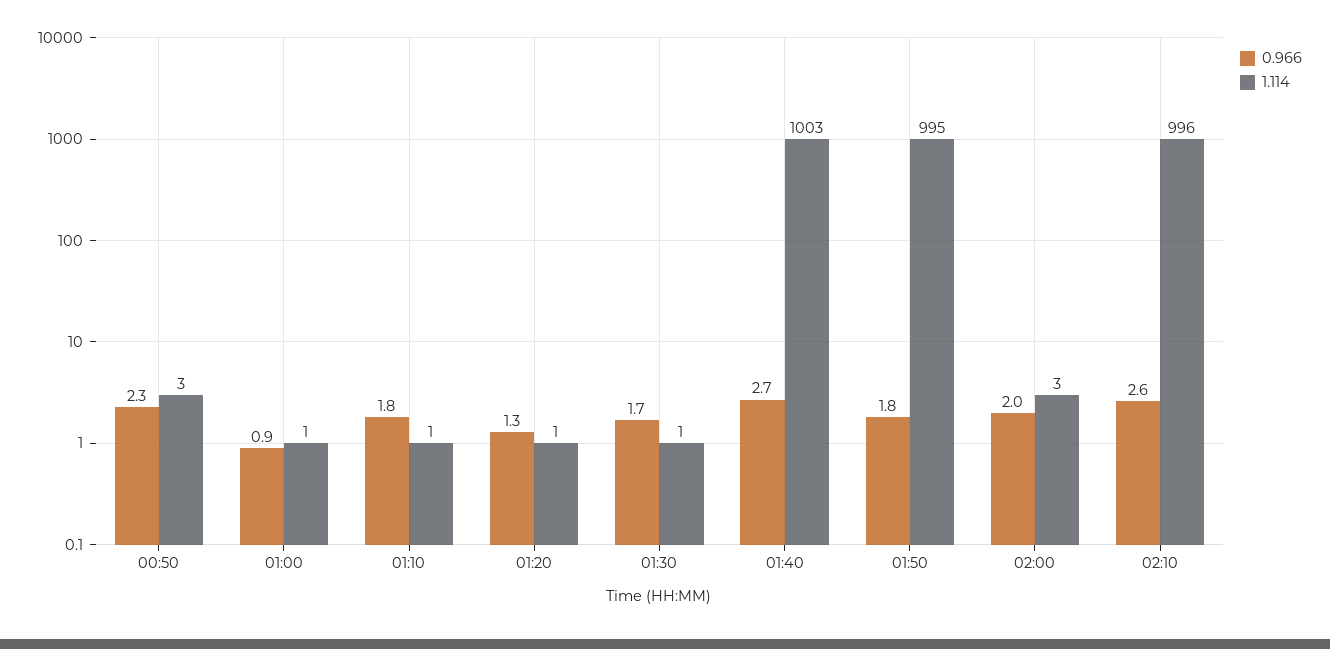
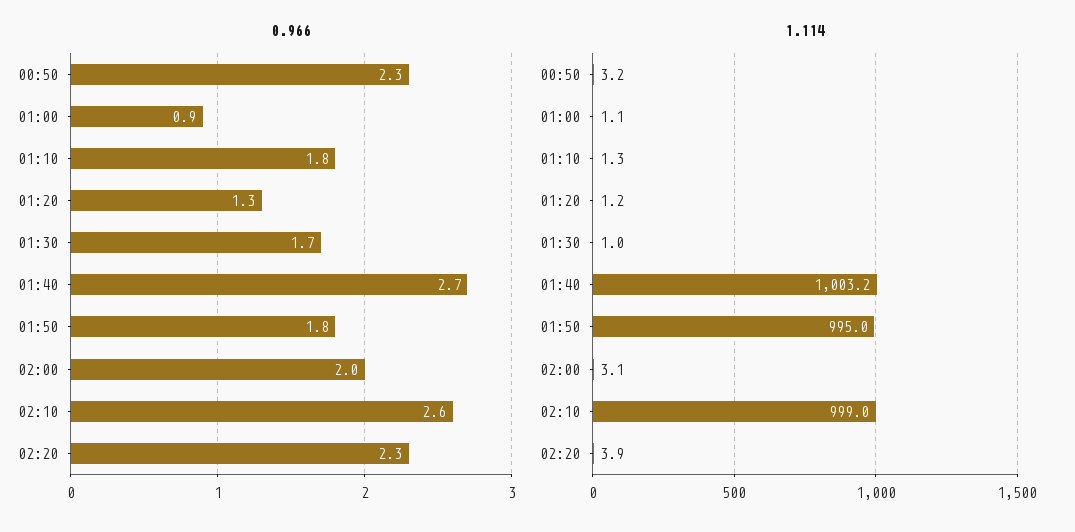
1.114, 02:10: 996 -> 999
0.966, 02:20: none -> 2.3
1.114, 02:20: none -> 3.9

